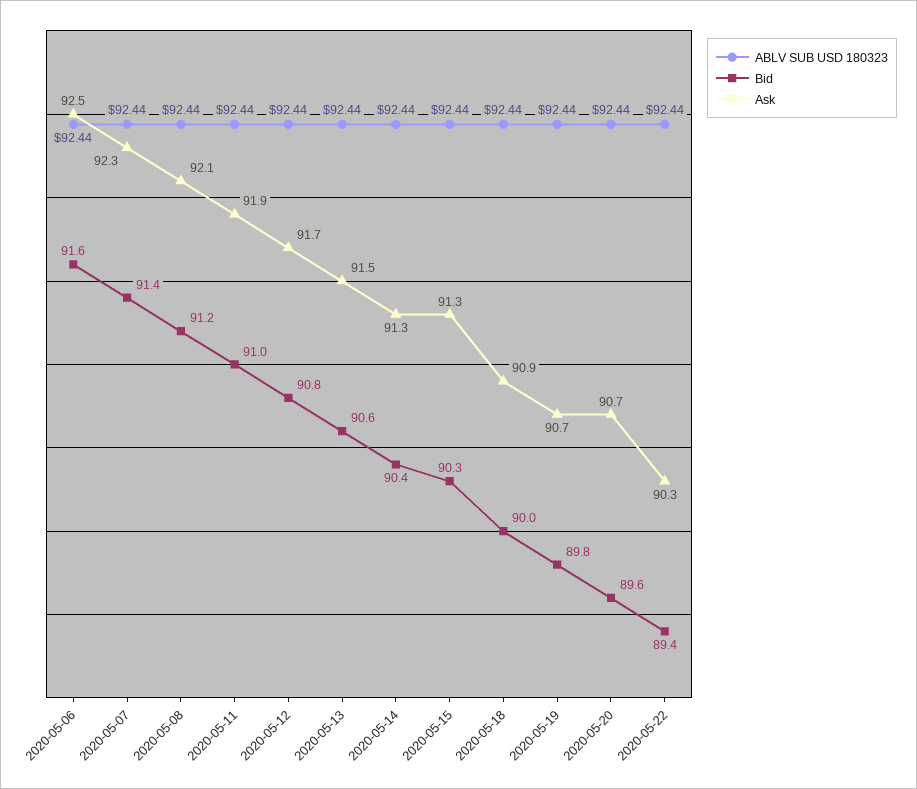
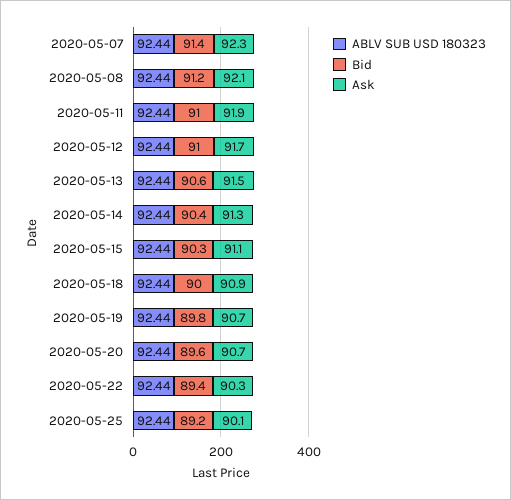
ABLV SUB USD 180323, 2020-05-06: 92.44 -> none
Bid, 2020-05-06: 91.6 -> none
Ask, 2020-05-06: 92.5 -> none
Bid, 2020-05-12: 90.8 -> 91
Ask, 2020-05-15: 91.3 -> 91.1
ABLV SUB USD 180323, 2020-05-25: none -> 92.44
Bid, 2020-05-25: none -> 89.2
Ask, 2020-05-25: none -> 90.1

